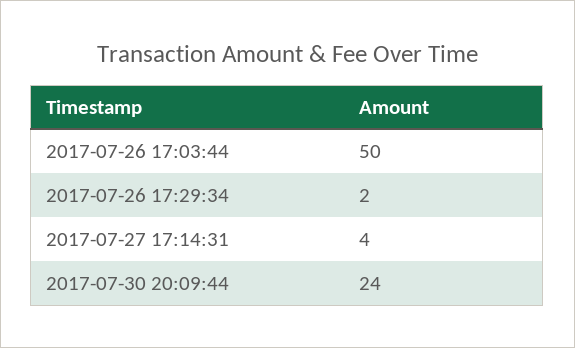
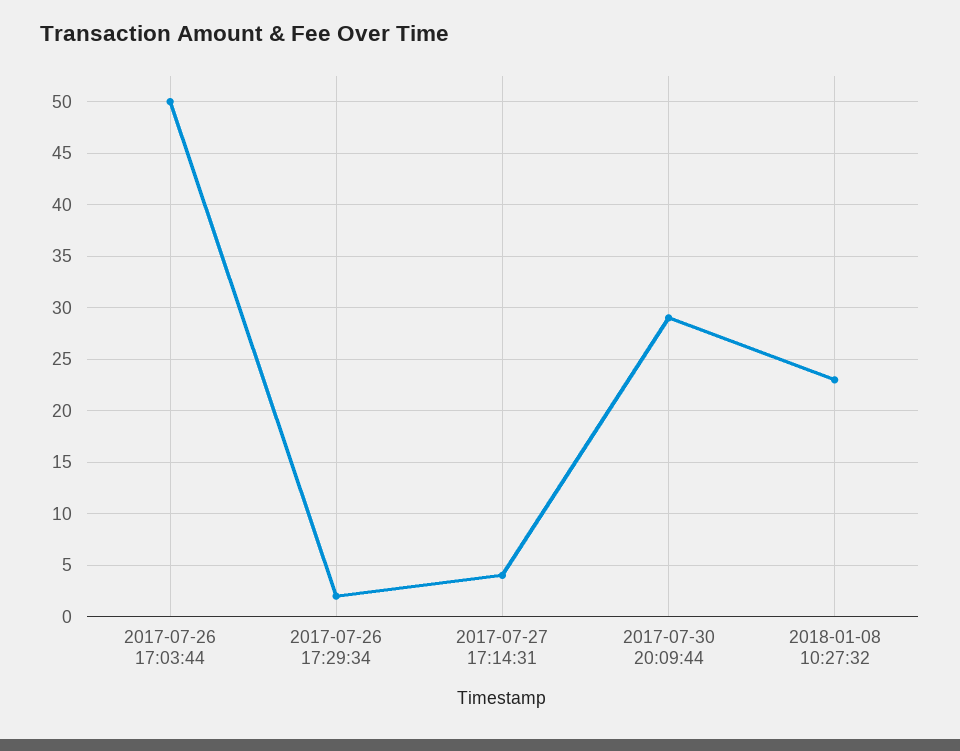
2017-07-30 20:09:44: 24 -> 29
2018-01-08 10:27:32: none -> 23

